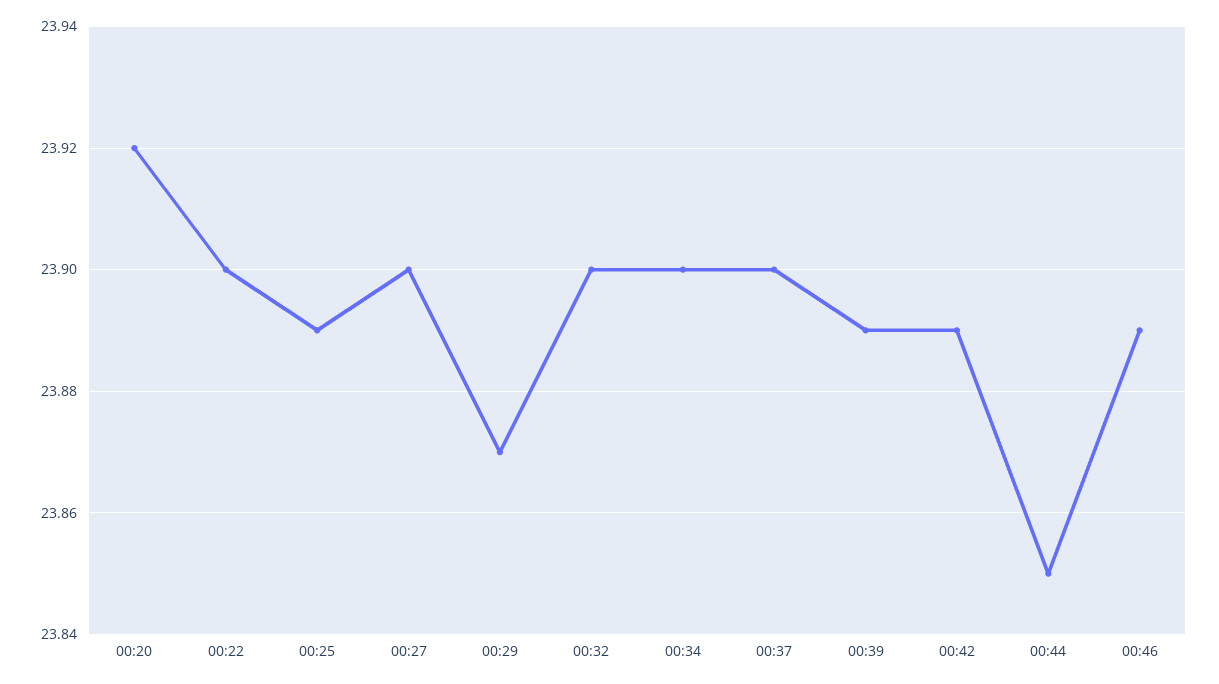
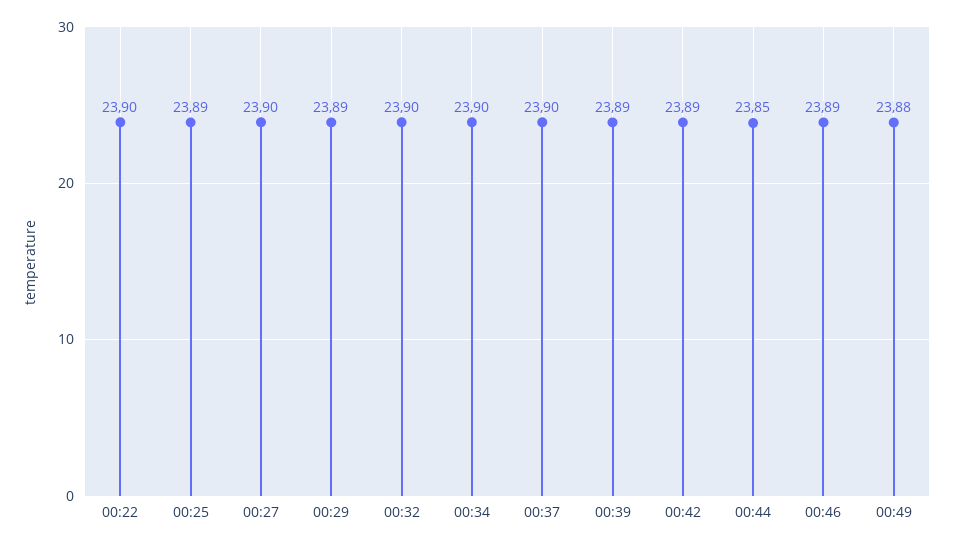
00:20: 23.92 -> none
00:29: 23.87 -> 23.89
00:49: none -> 23.88

